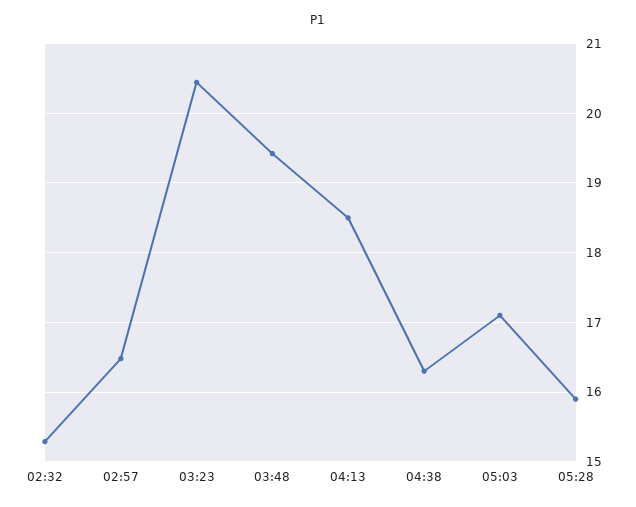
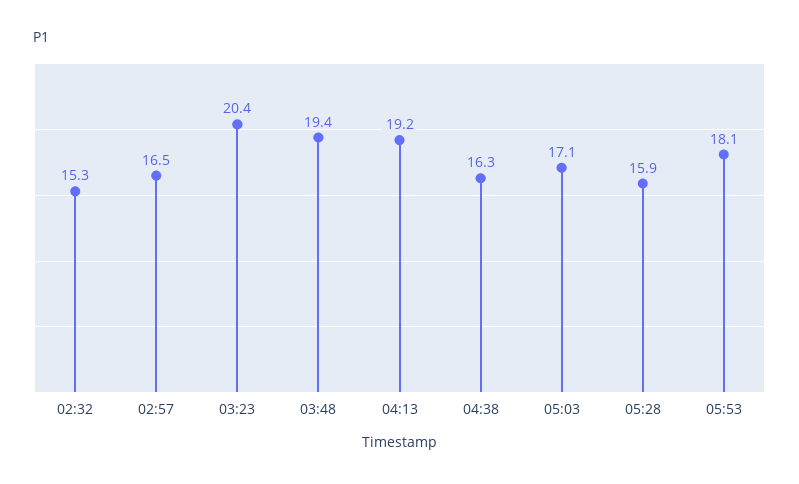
04:13: 18.5 -> 19.2
05:53: none -> 18.1

